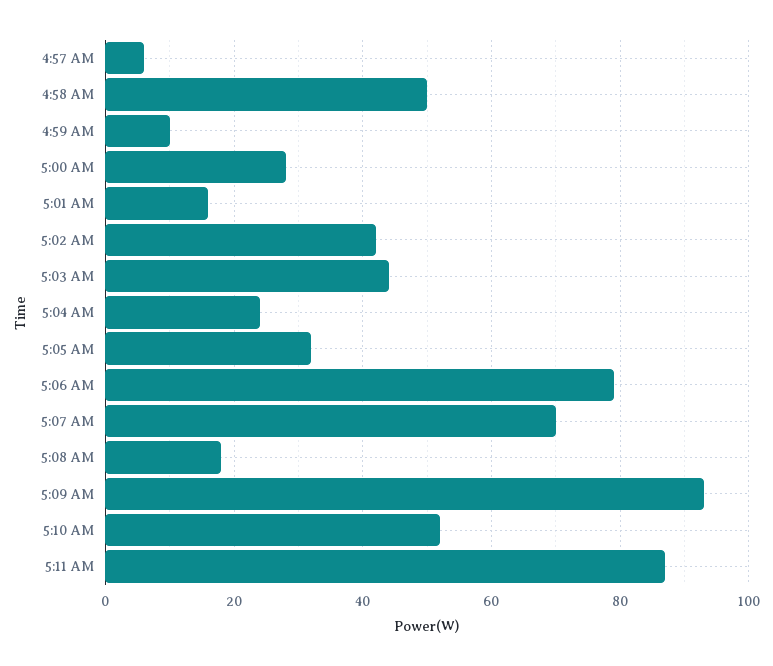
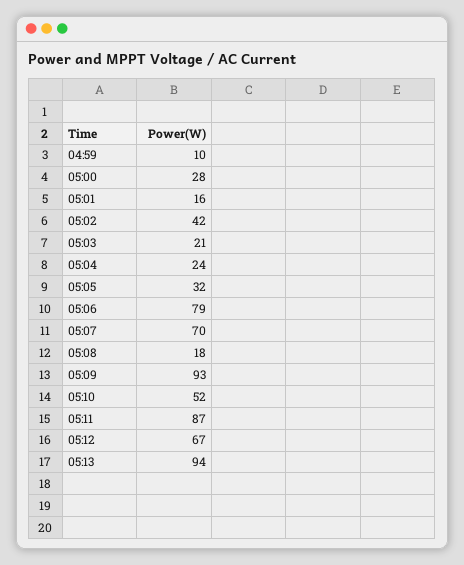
4:57 AM: 5 -> none
4:58 AM: 50 -> none
5:03 AM: 45 -> 21
05:12: none -> 67
05:13: none -> 94

